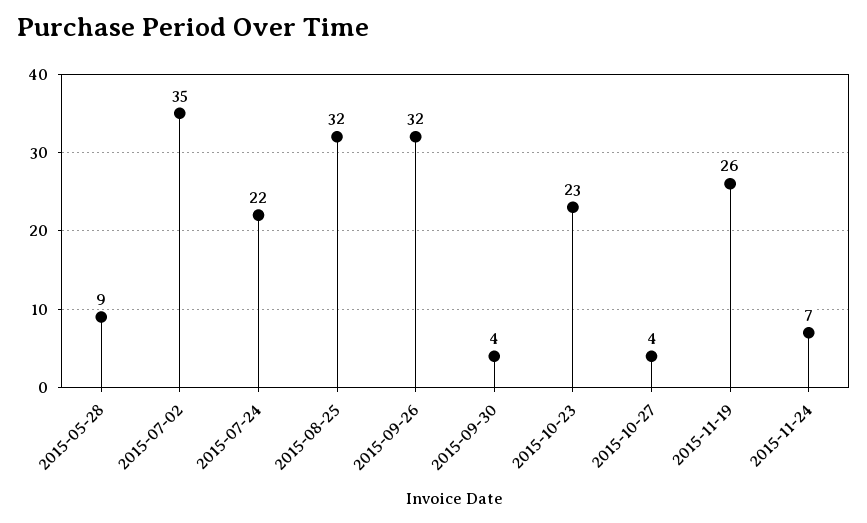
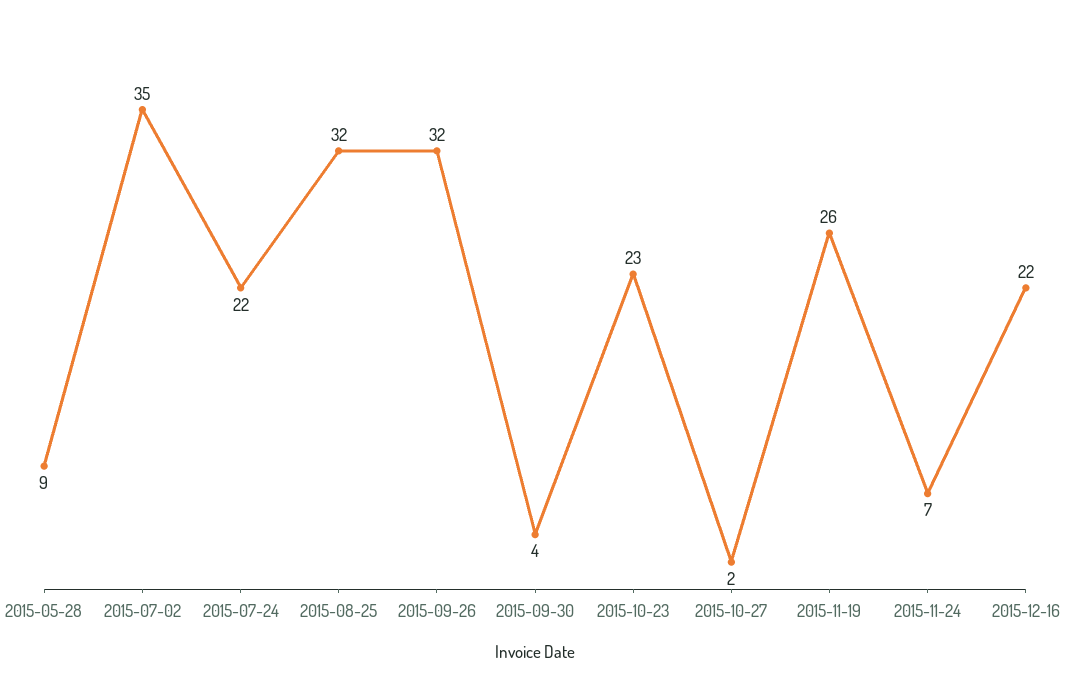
2015-10-27: 4 -> 2
2015-12-16: none -> 22

